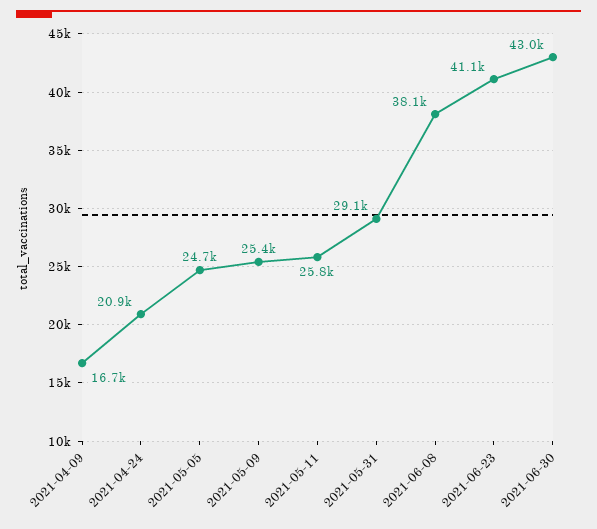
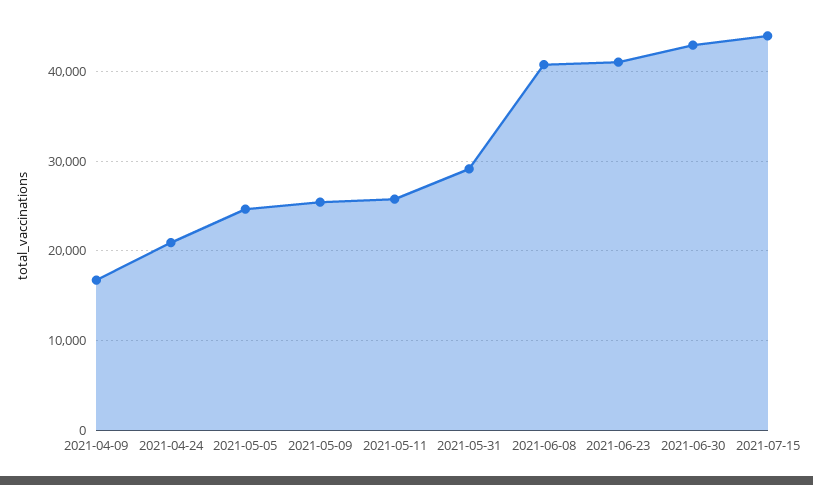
2021-06-08: 38100 -> 41000
2021-07-15: none -> 44000

